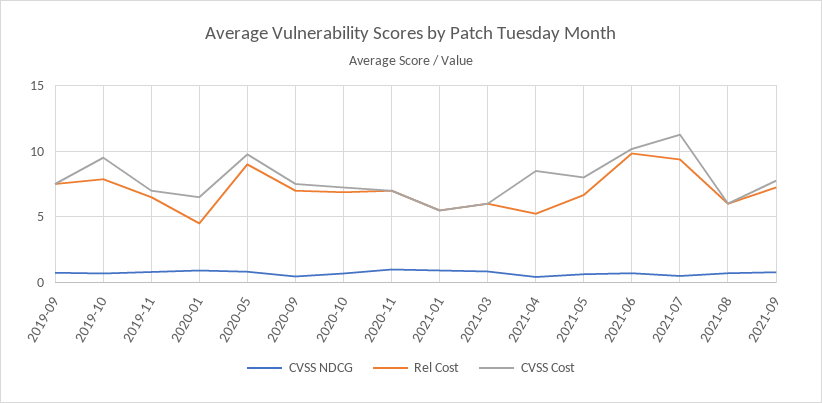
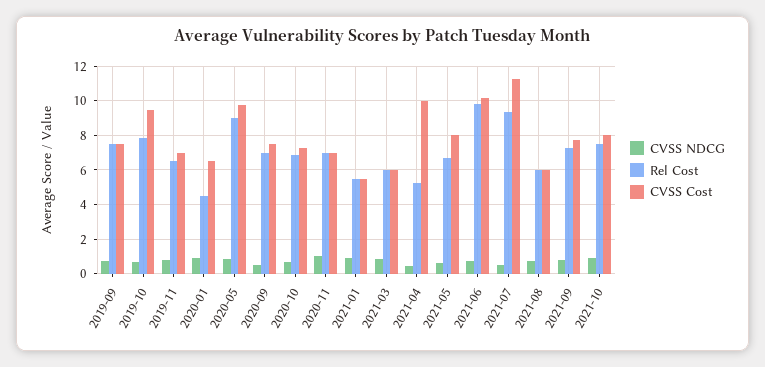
CVSS Cost, 2021-04: 8.5 -> 10
CVSS NDCG, 2021-10: none -> 1
Rel Cost, 2021-10: none -> 7.5
CVSS Cost, 2021-10: none -> 8

